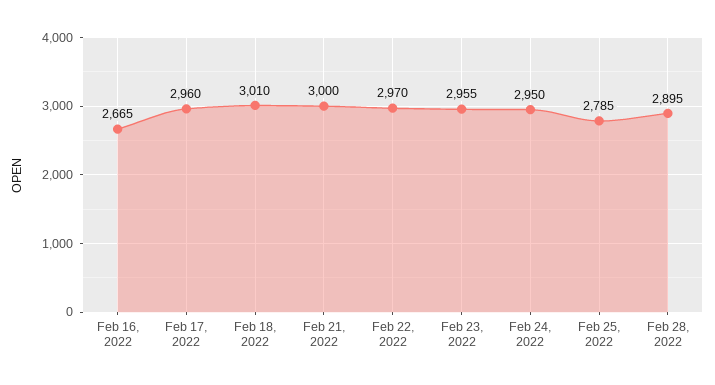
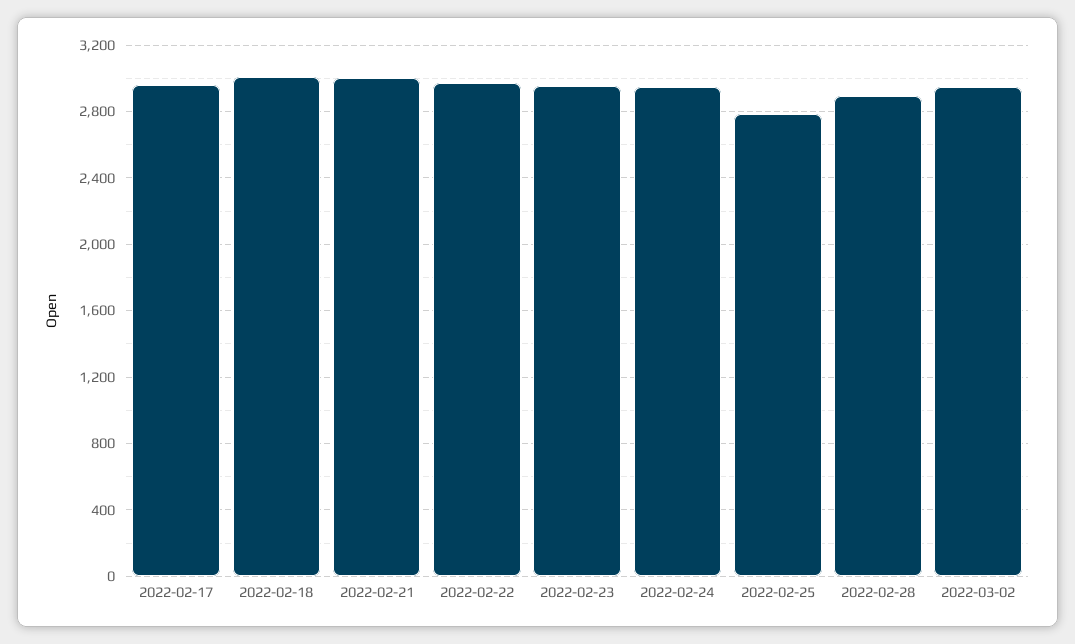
Feb 16, 2022: 2665 -> none
2022-03-02: none -> 2950

